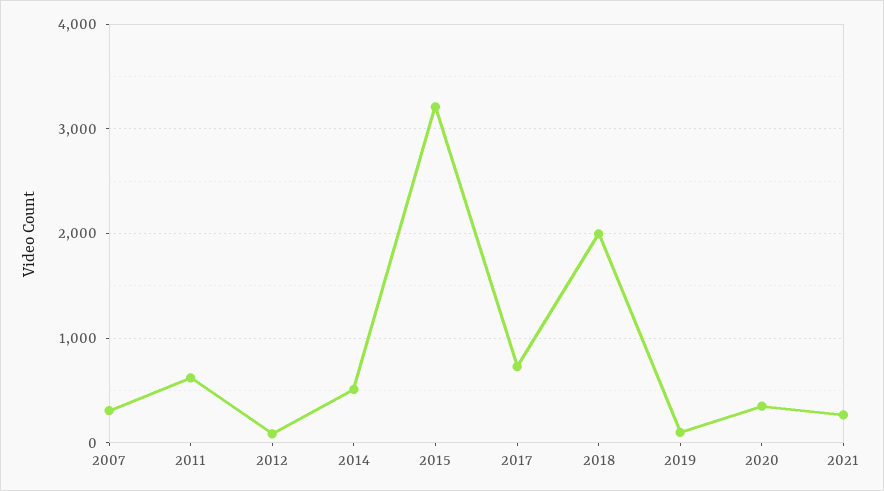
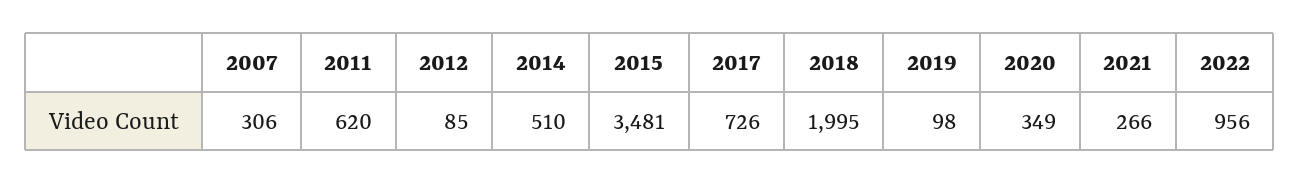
2015: 3200 -> 3481
2022: none -> 956

